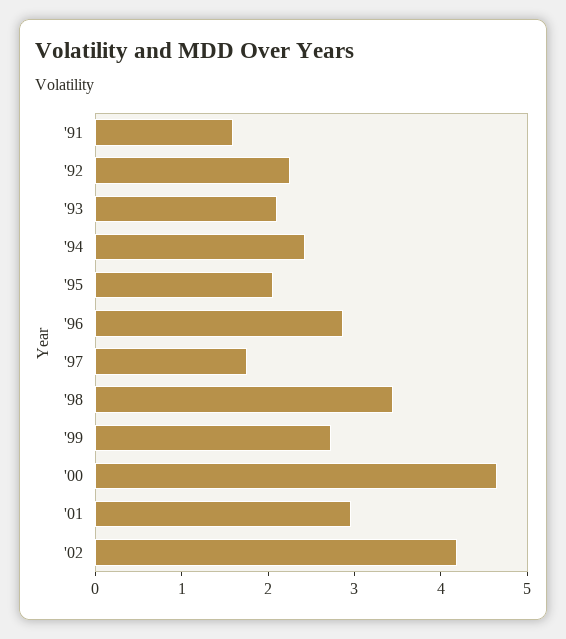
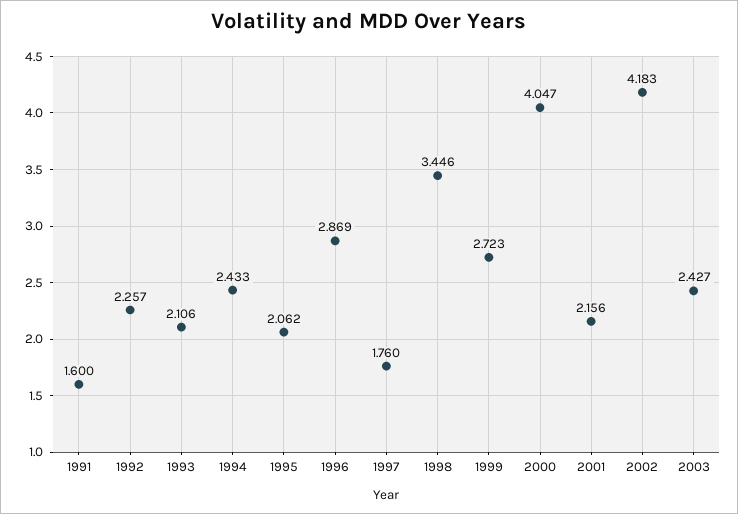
'00: 4.6 -> 4.047
'01: 3 -> 2.156
2003: none -> 2.427

